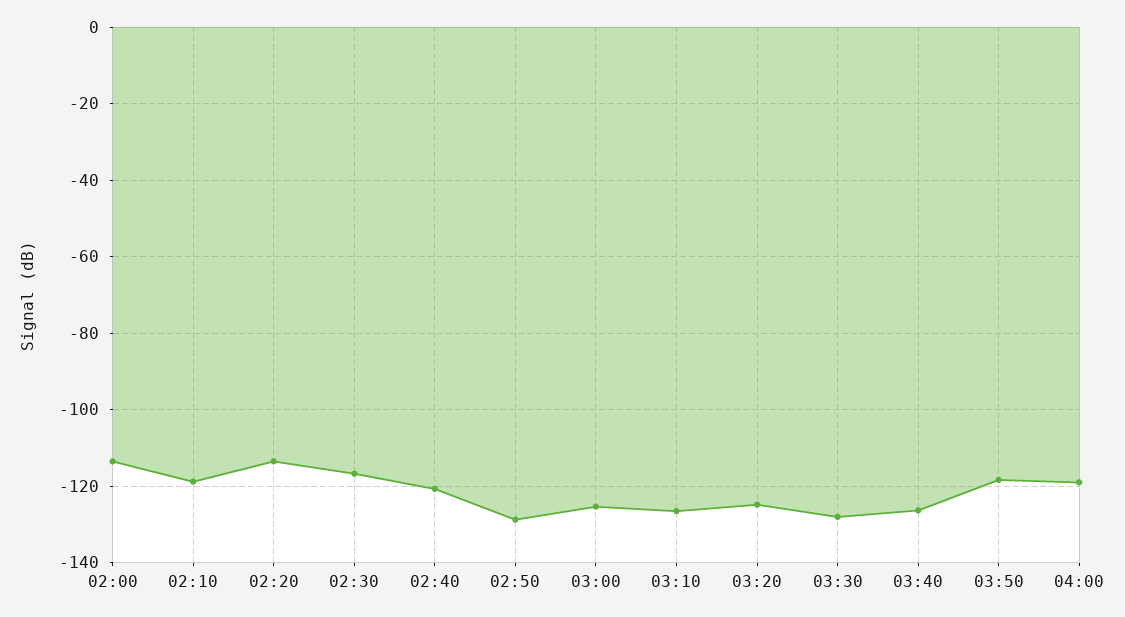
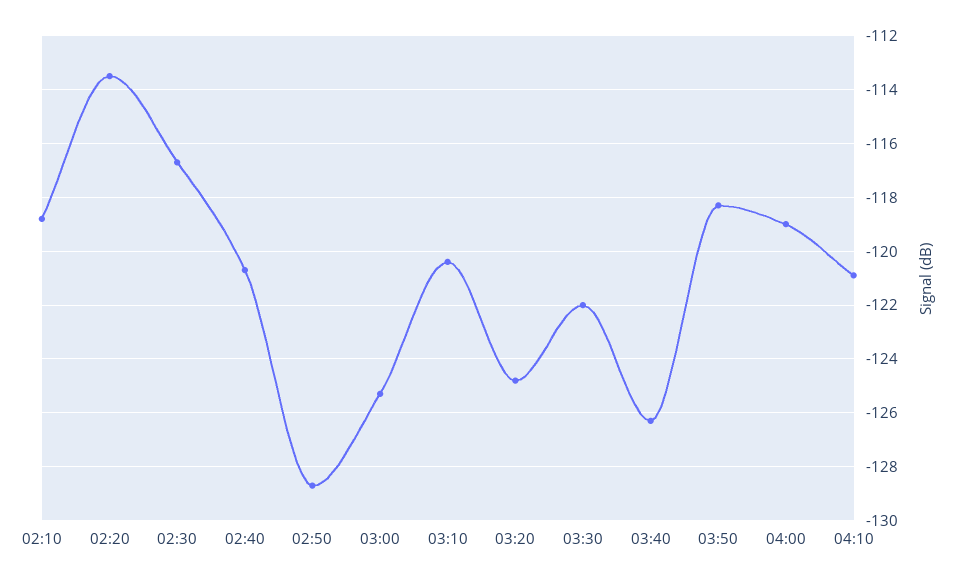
02:00: -114 -> none
03:10: -126 -> -120.5
03:30: -128 -> -122
04:10: none -> -121

